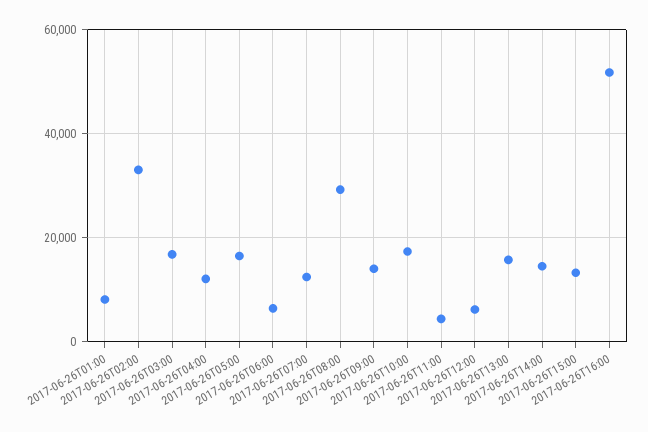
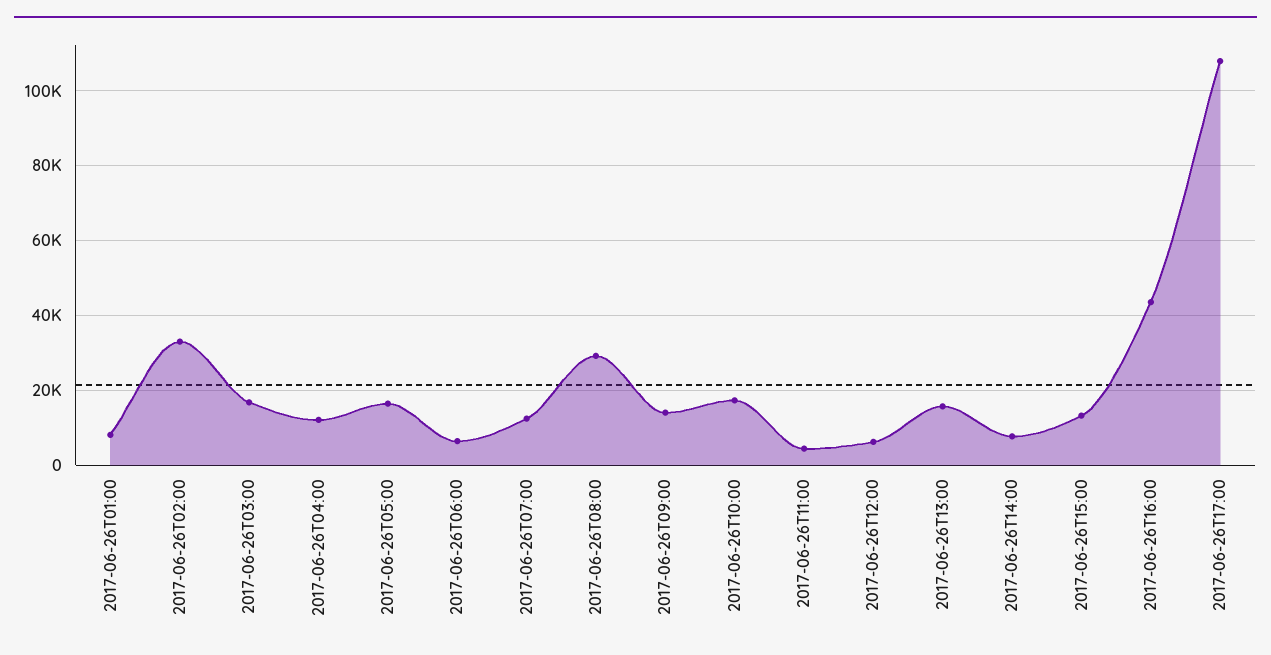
2017-06-26T14:00: 14000 -> 8000
2017-06-26T16:00: 52000 -> 44000
2017-06-26T17:00: none -> 108000

